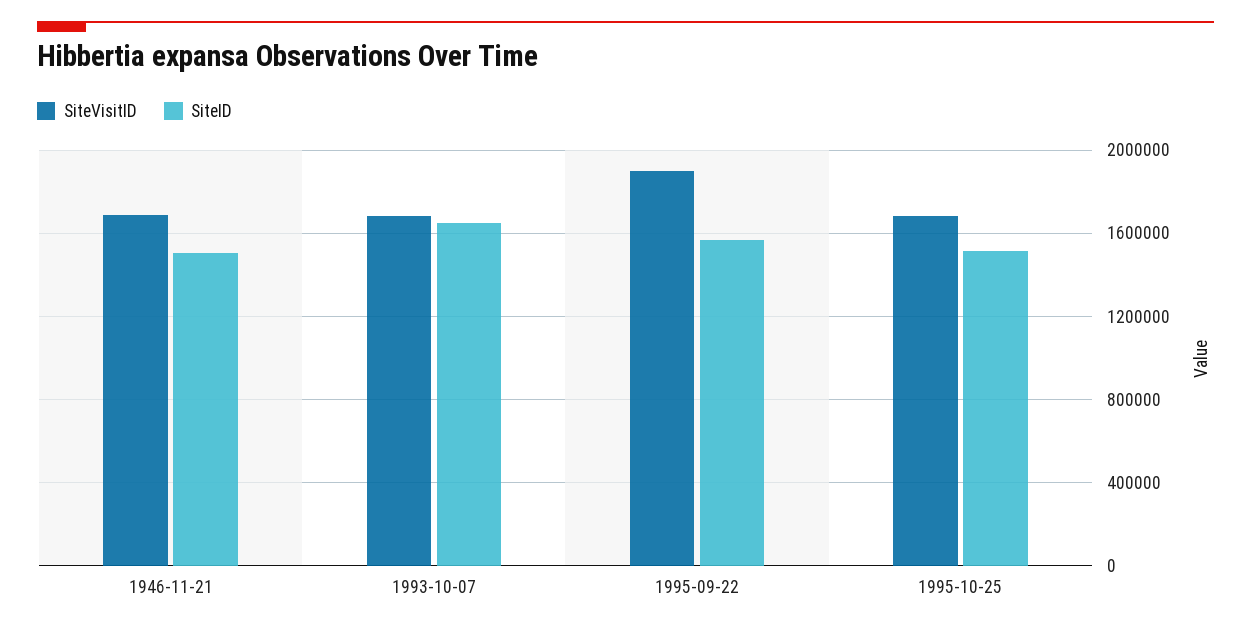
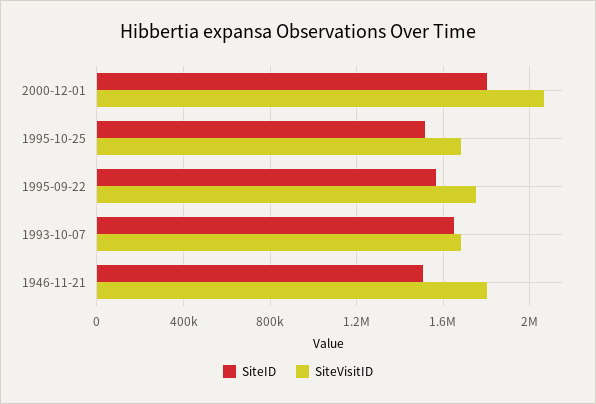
SiteVisitID, 1946-11-21: 1700000 -> 1800000
SiteVisitID, 1995-09-22: 1900000 -> 1750000
SiteID, 2000-12-01: none -> 1800000
SiteVisitID, 2000-12-01: none -> 2050000

